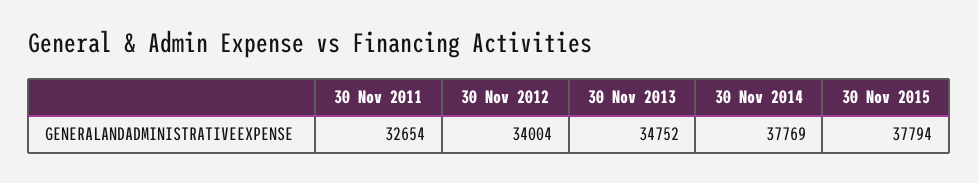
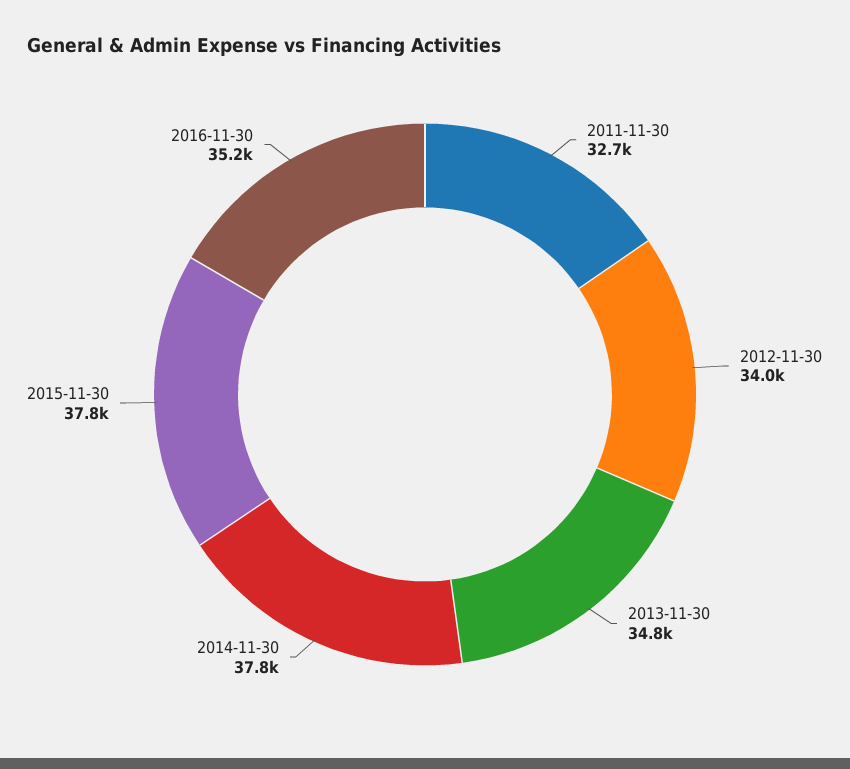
2016-11-30: none -> 35200

